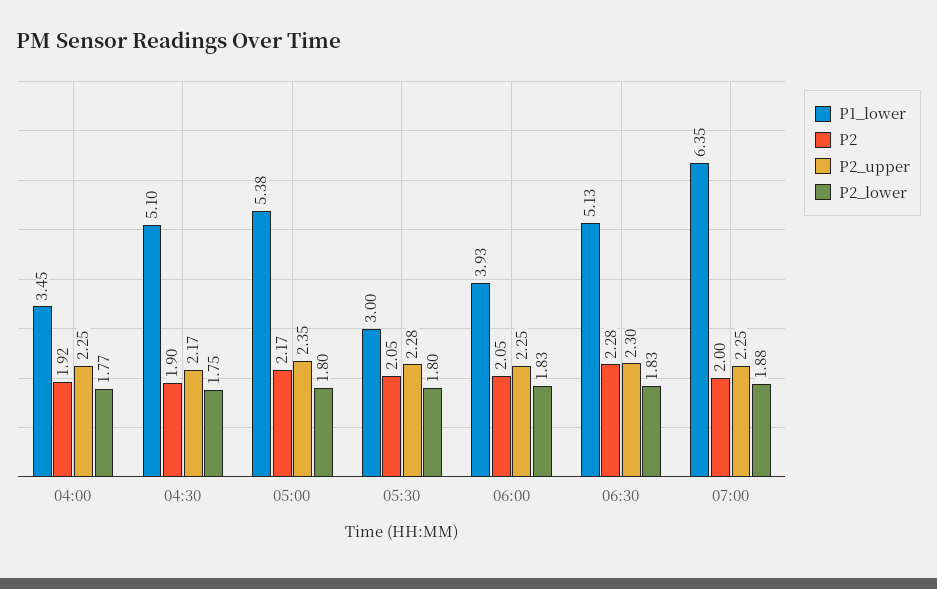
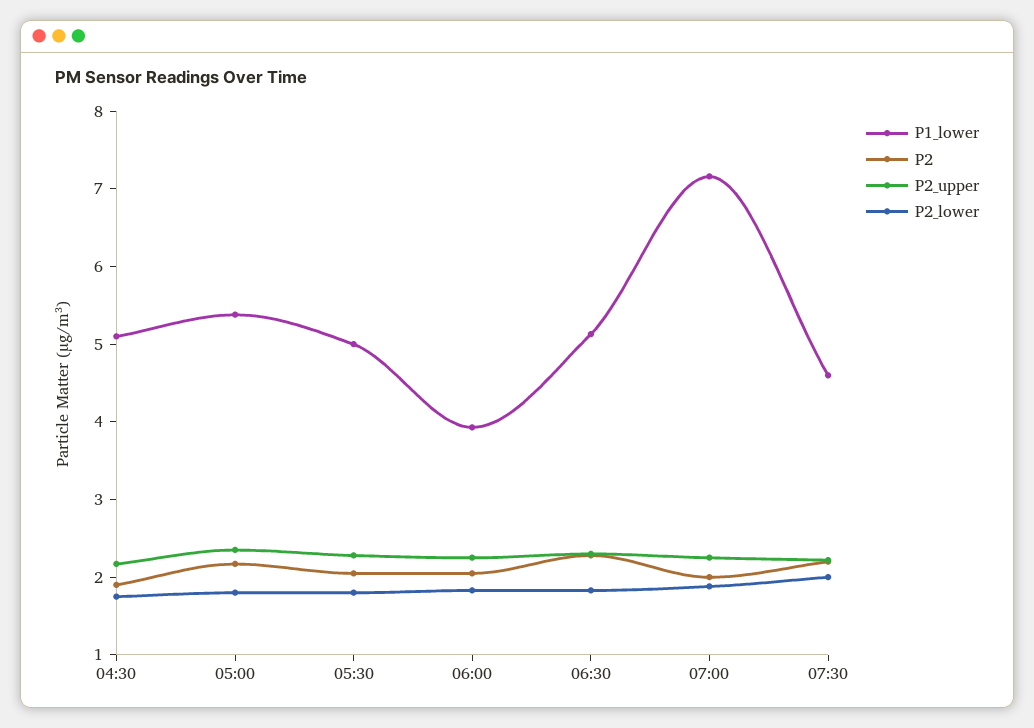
P1_lower, 04:00: 3.45 -> none
P2, 04:00: 1.92 -> none
P2_upper, 04:00: 2.25 -> none
P2_lower, 04:00: 1.77 -> none
P1_lower, 05:30: 3 -> 5
P1_lower, 07:00: 6.35 -> 7.2
P1_lower, 07:30: none -> 4.6
P2, 07:30: none -> 2.2
P2_upper, 07:30: none -> 2.2
P2_lower, 07:30: none -> 2

